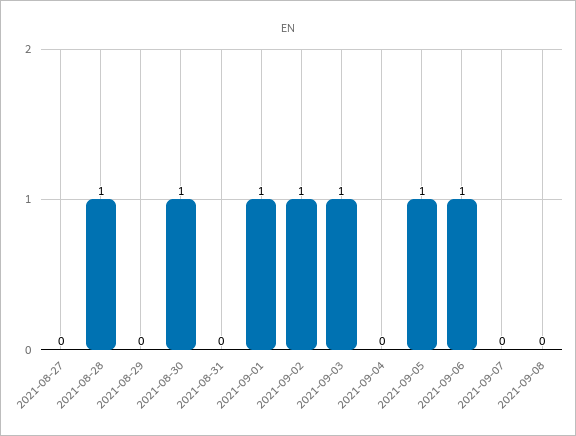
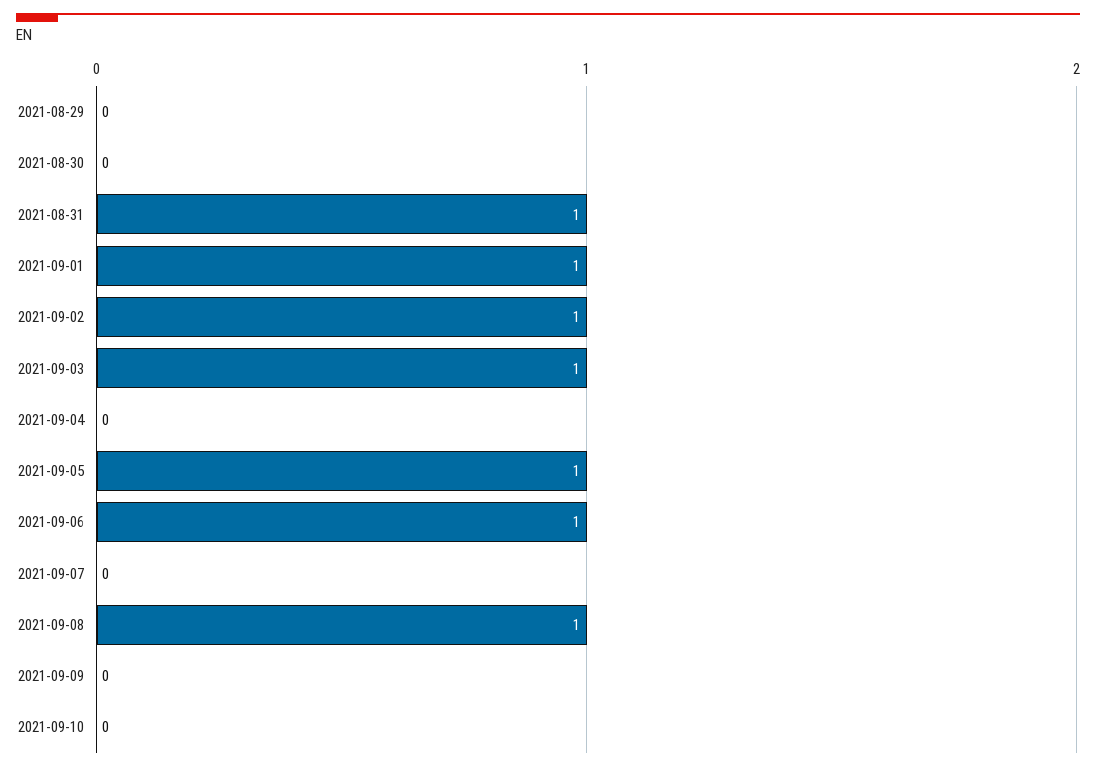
2021-08-27: 0 -> none
2021-08-28: 1 -> none
2021-08-30: 1 -> 0
2021-08-31: 0 -> 1
2021-09-08: 0 -> 1
2021-09-09: none -> 0
2021-09-10: none -> 0

